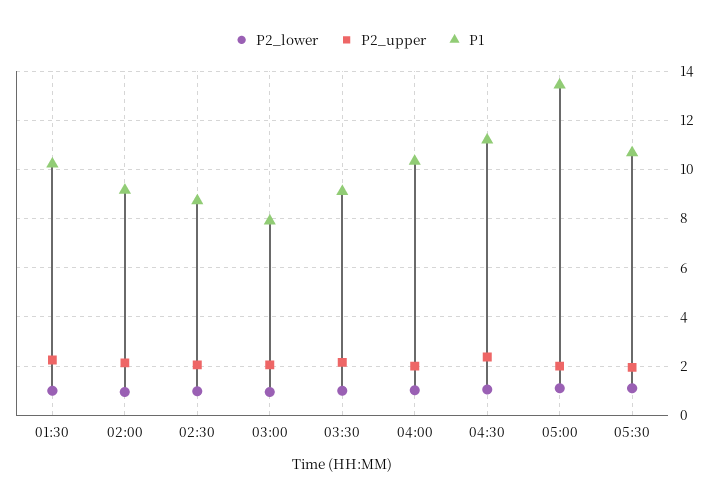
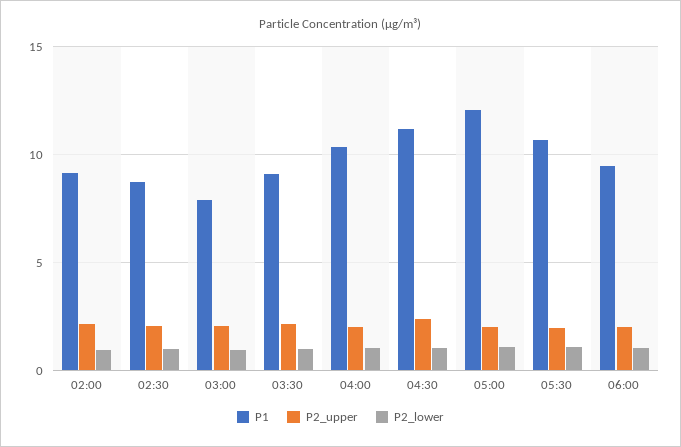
P2_lower, 01:30: 1 -> none
P2_upper, 01:30: 2.25 -> none
P1, 01:30: 10.25 -> none
P1, 05:00: 13.5 -> 12
P1, 06:00: none -> 9.5
P2_upper, 06:00: none -> 2
P2_lower, 06:00: none -> 1

